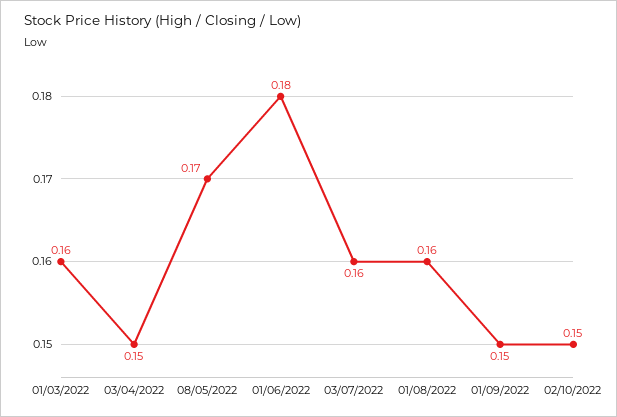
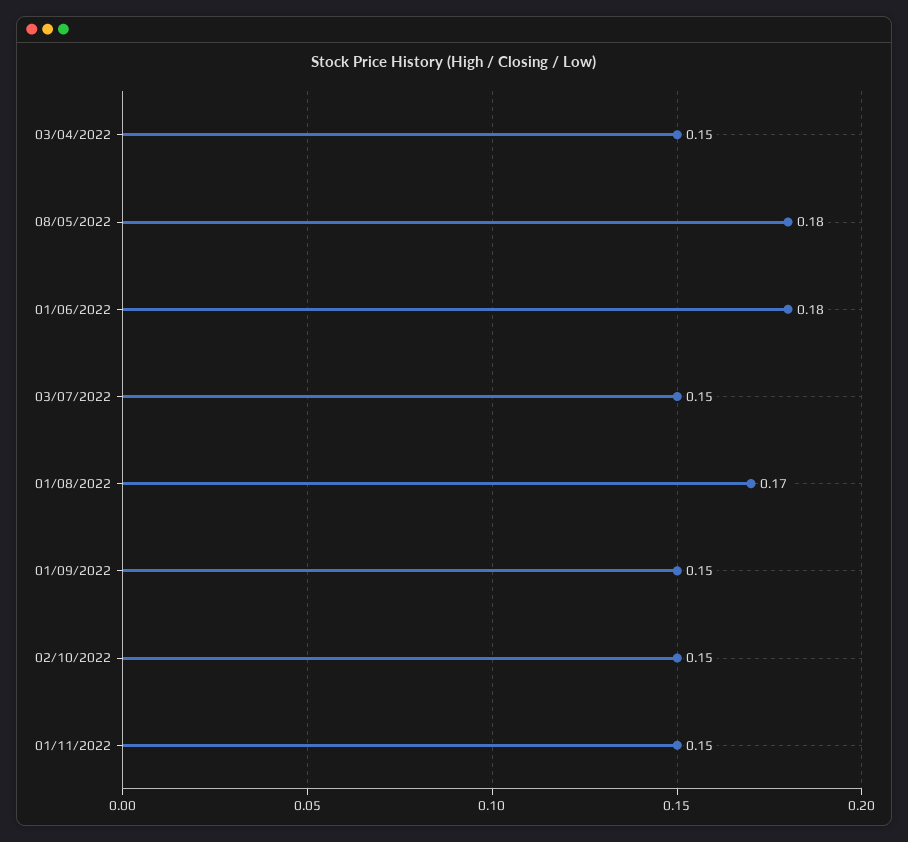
01/03/2022: 0.16 -> none
08/05/2022: 0.17 -> 0.18
03/07/2022: 0.16 -> 0.15
01/08/2022: 0.16 -> 0.17
01/11/2022: none -> 0.15

